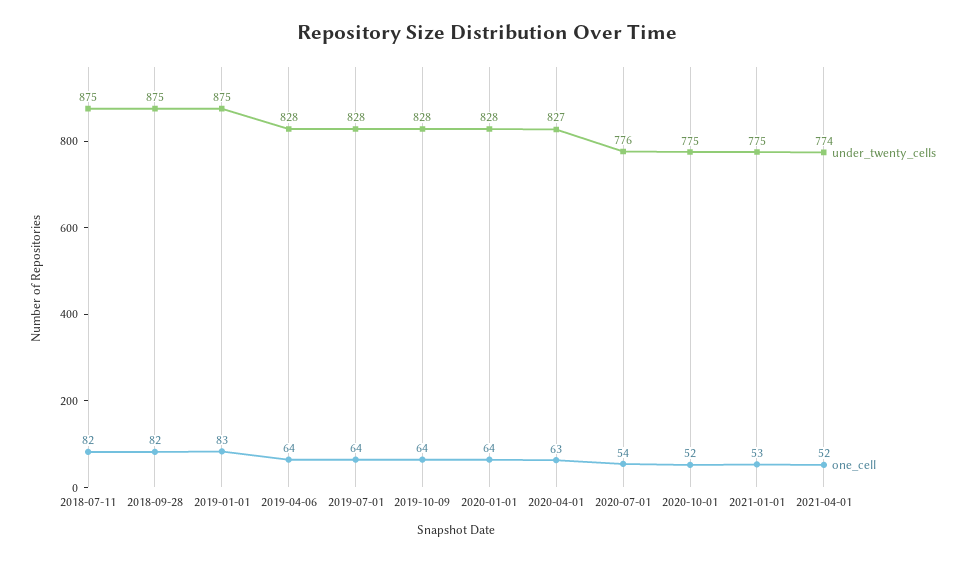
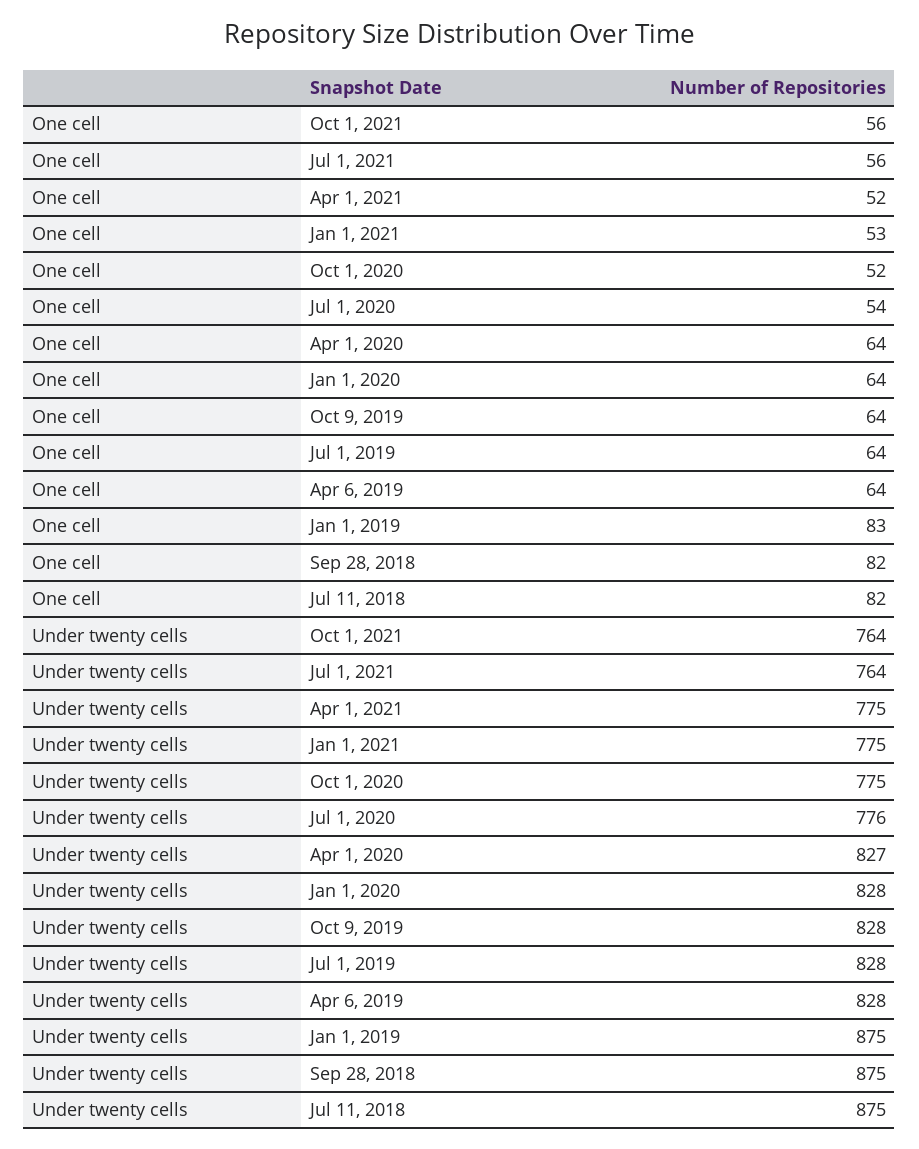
one_cell, 2020-04-01: 63 -> 64
under_twenty_cells, 2021-04-01: 774 -> 775
one_cell, Oct 1, 2021: none -> 56
one_cell, Jul 1, 2021: none -> 56
under_twenty_cells, Oct 1, 2021: none -> 764
under_twenty_cells, Jul 1, 2021: none -> 764

